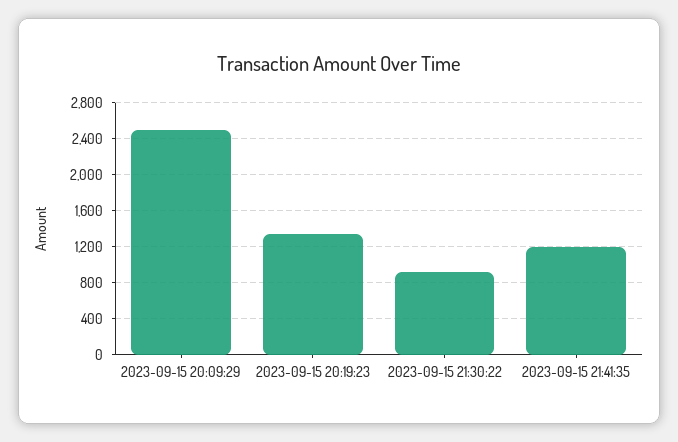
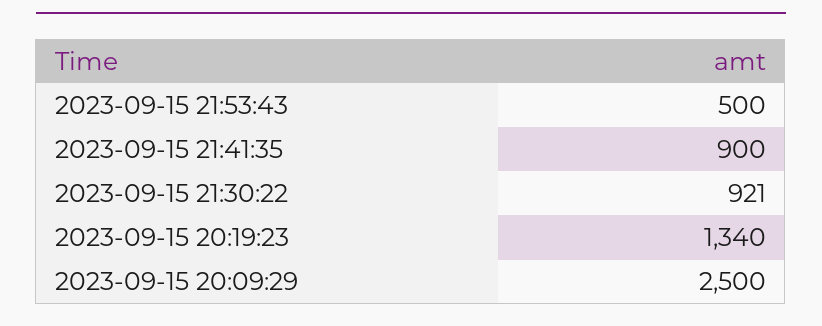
2023-09-15 21:41:35: 1200 -> 900
2023-09-15 21:53:43: none -> 500

